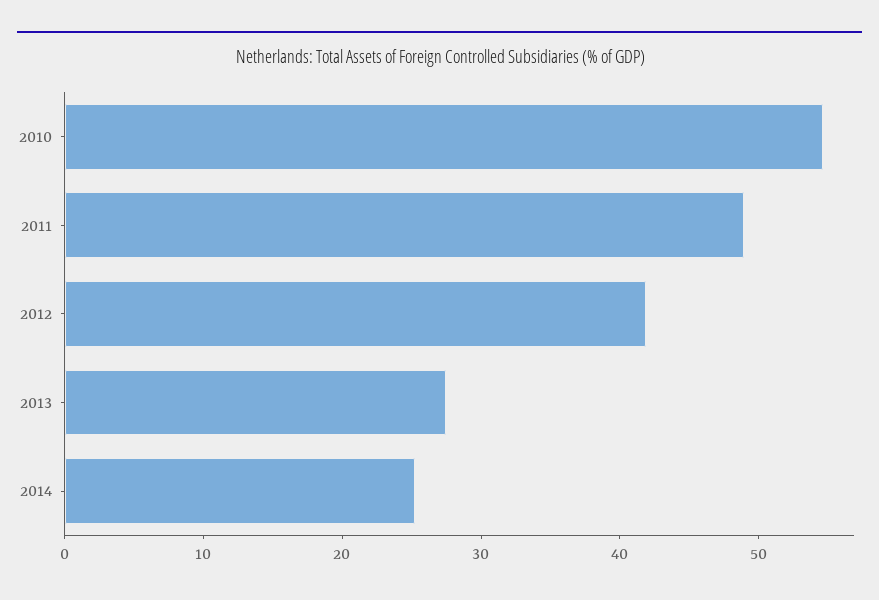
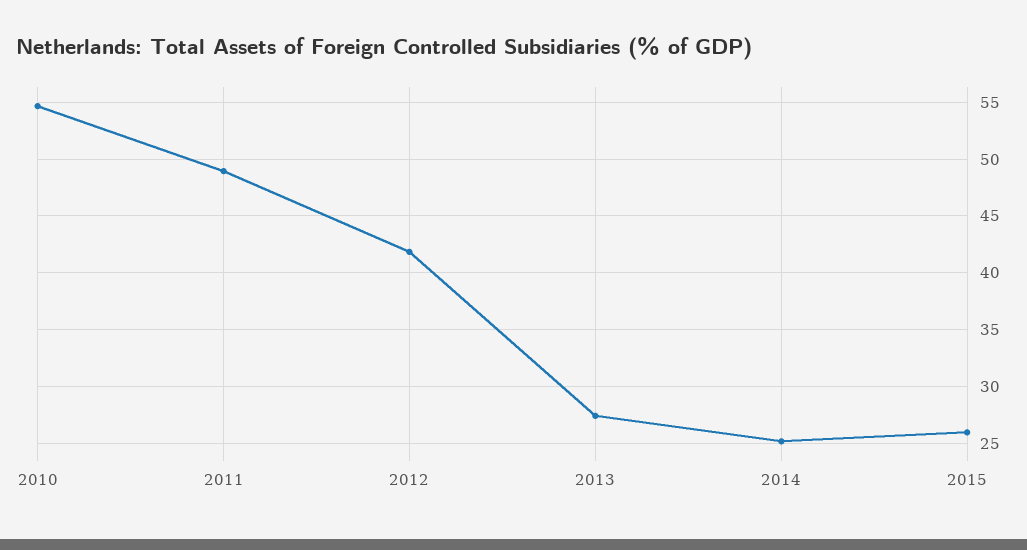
2015: none -> 26

